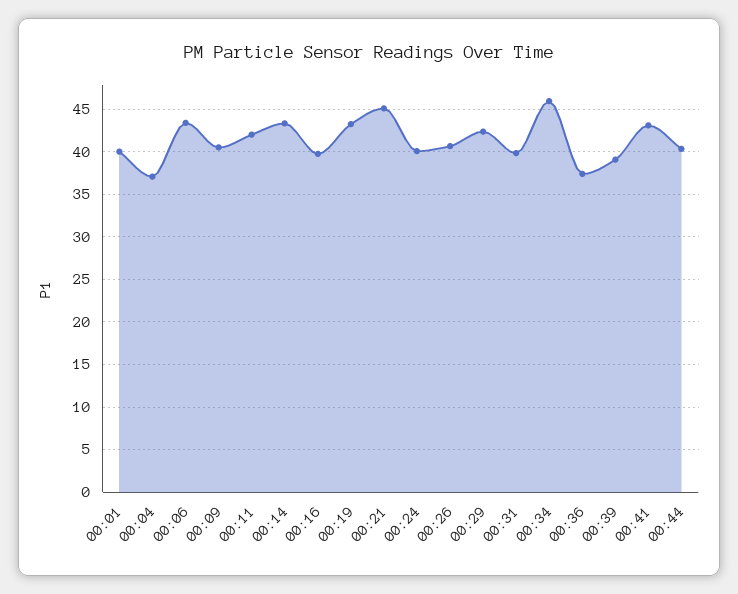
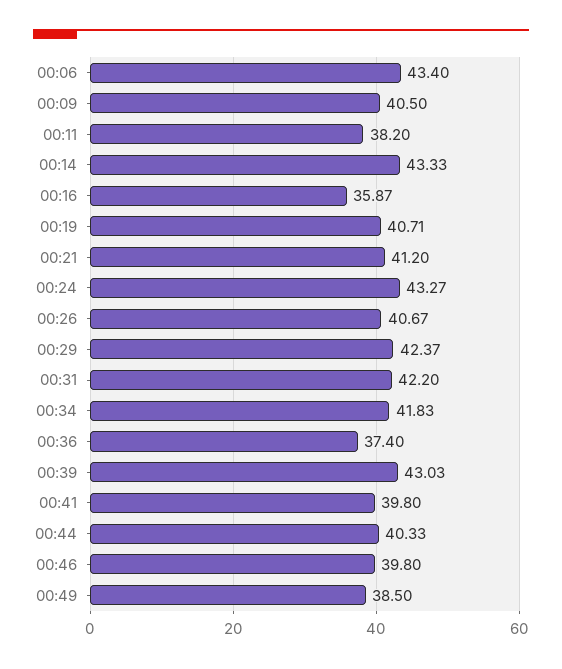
00:01: 40 -> none
00:04: 37 -> none
00:11: 42 -> 38.2
00:16: 40 -> 35.87
00:19: 43 -> 40.71
00:21: 45 -> 41.2
00:24: 40 -> 43.27
00:31: 40 -> 42.2
00:34: 46 -> 41.83
00:39: 39 -> 43.03
00:41: 43 -> 39.8
00:46: none -> 39.8
00:49: none -> 38.5

